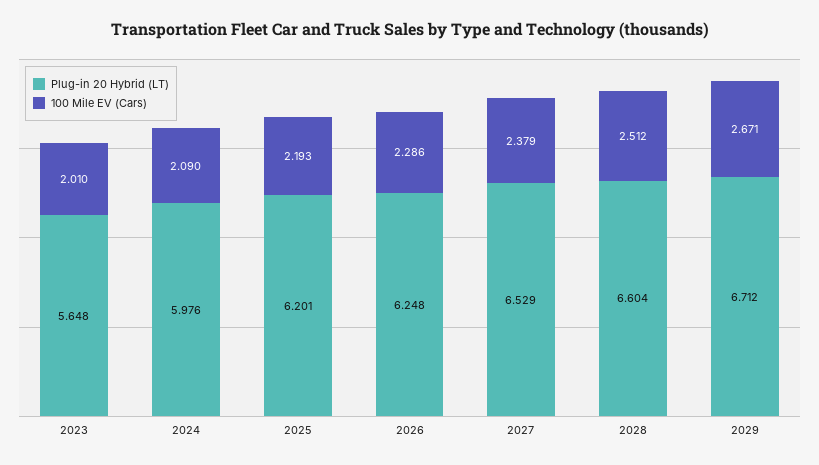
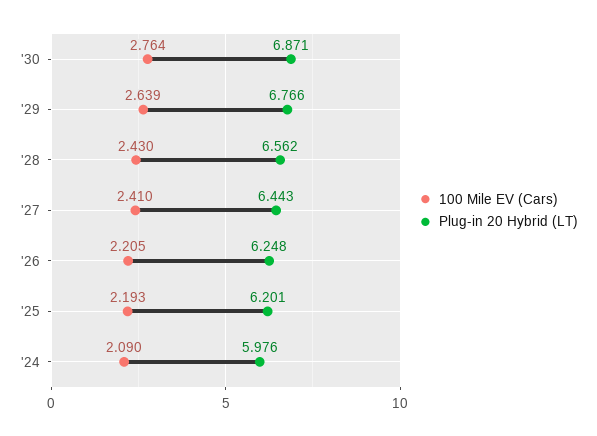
Plug-in 20 Hybrid (LT), 2023: 5.648 -> none
100 Mile EV (Cars), 2023: 2.01 -> none
100 Mile EV (Cars), 2026: 2.286 -> 2.205
Plug-in 20 Hybrid (LT), 2027: 6.529 -> 6.443
100 Mile EV (Cars), 2027: 2.379 -> 2.41
Plug-in 20 Hybrid (LT), 2028: 6.604 -> 6.562
100 Mile EV (Cars), 2028: 2.512 -> 2.43
Plug-in 20 Hybrid (LT), 2029: 6.712 -> 6.766
100 Mile EV (Cars), 2029: 2.671 -> 2.639
100 Mile EV (Cars), '30: none -> 2.764
Plug-in 20 Hybrid (LT), '30: none -> 6.871

